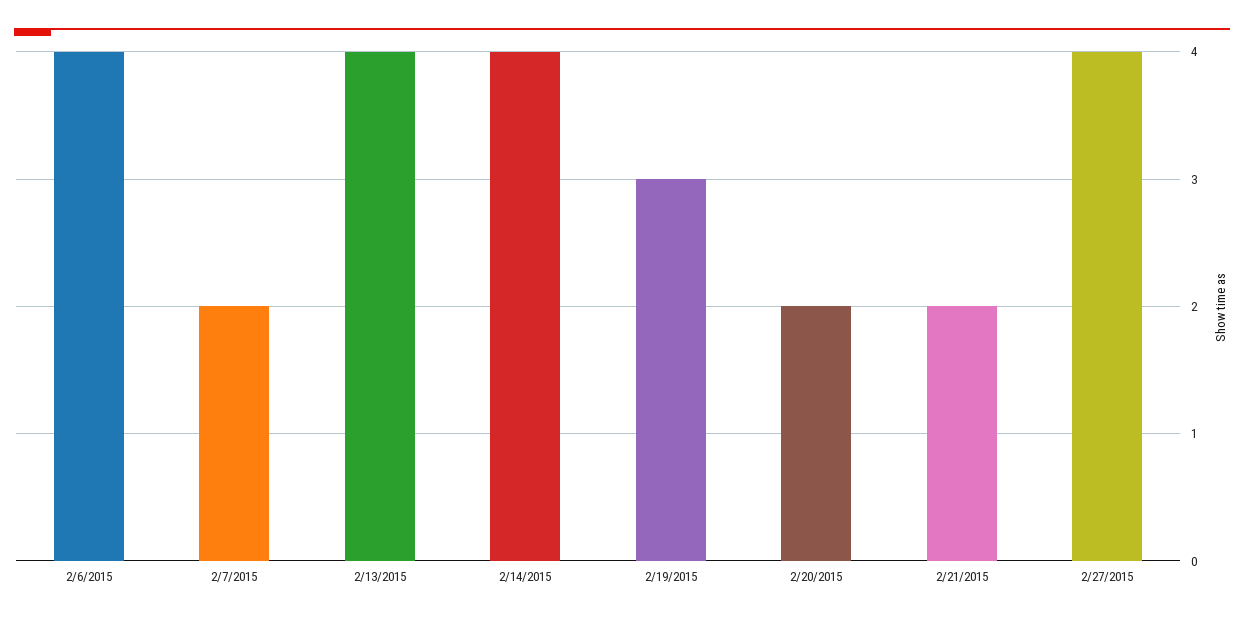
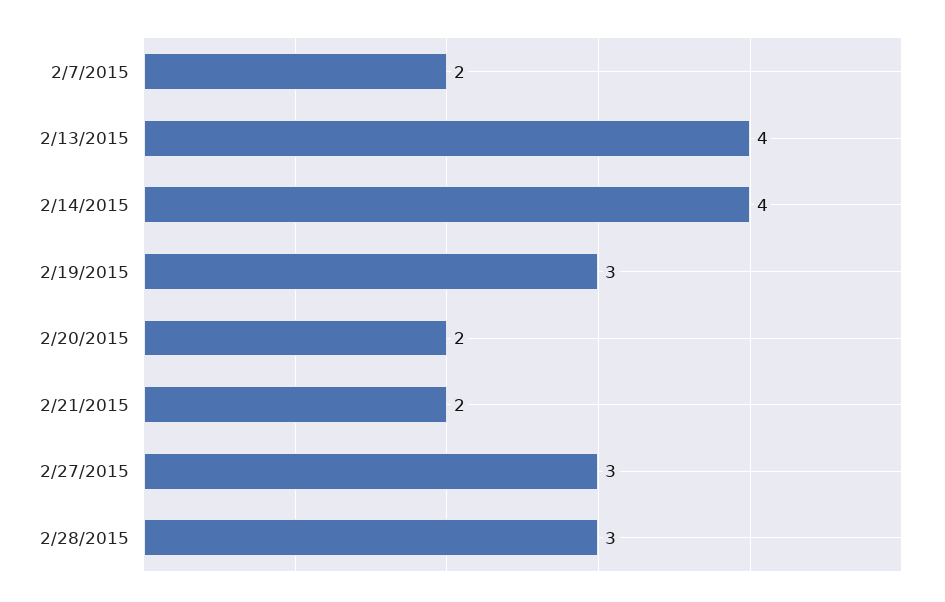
2/6/2015: 4 -> none
2/27/2015: 4 -> 3
2/28/2015: none -> 3

